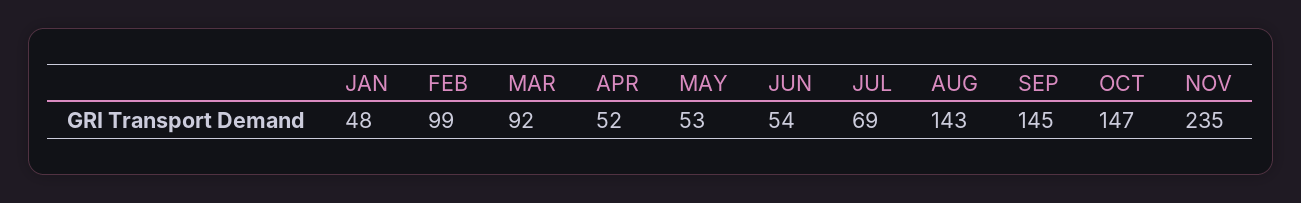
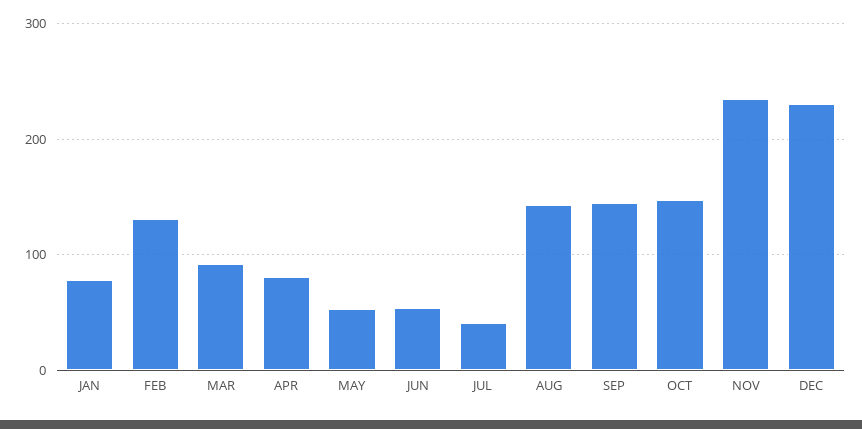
JAN: 48 -> 80
FEB: 99 -> 130
APR: 52 -> 80
JUL: 69 -> 40
DEC: none -> 230

